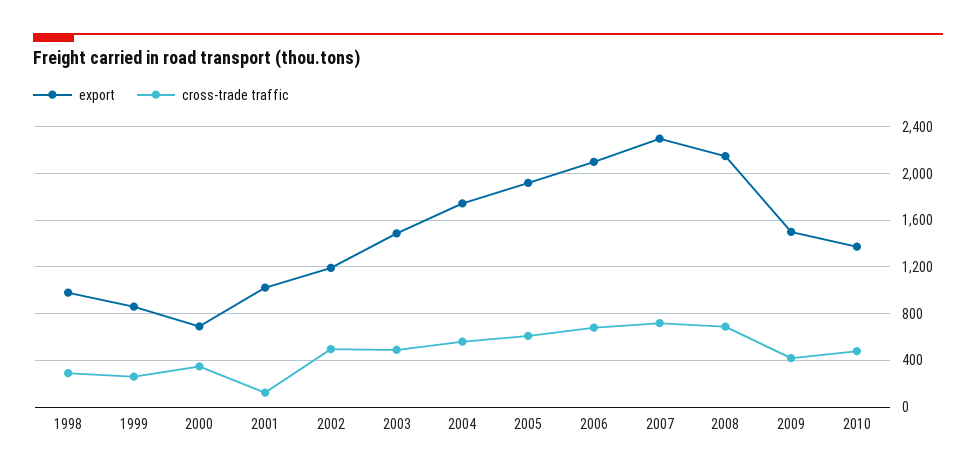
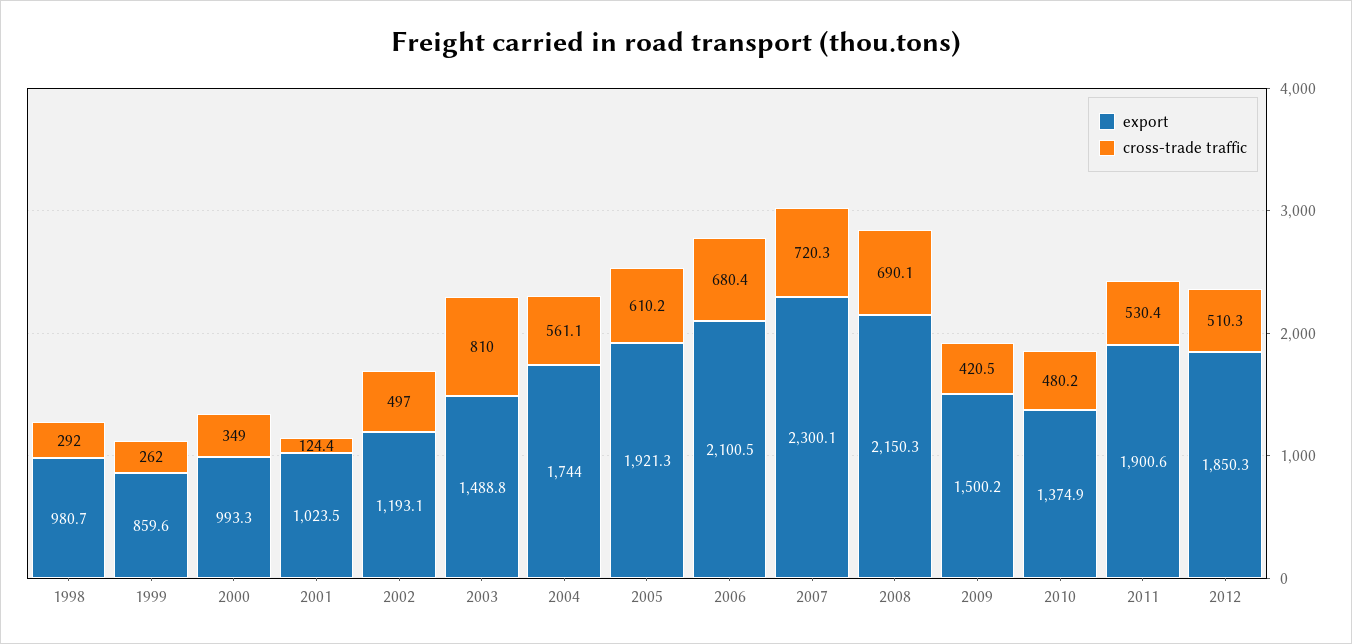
export, 2000: 700 -> 993.3
cross-trade traffic, 2003: 500 -> 810
export, 2011: none -> 1900.6
cross-trade traffic, 2011: none -> 530.4
export, 2012: none -> 1850.3
cross-trade traffic, 2012: none -> 510.3

